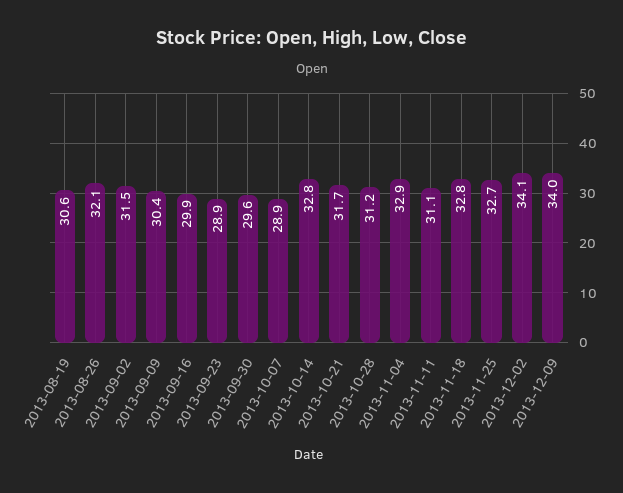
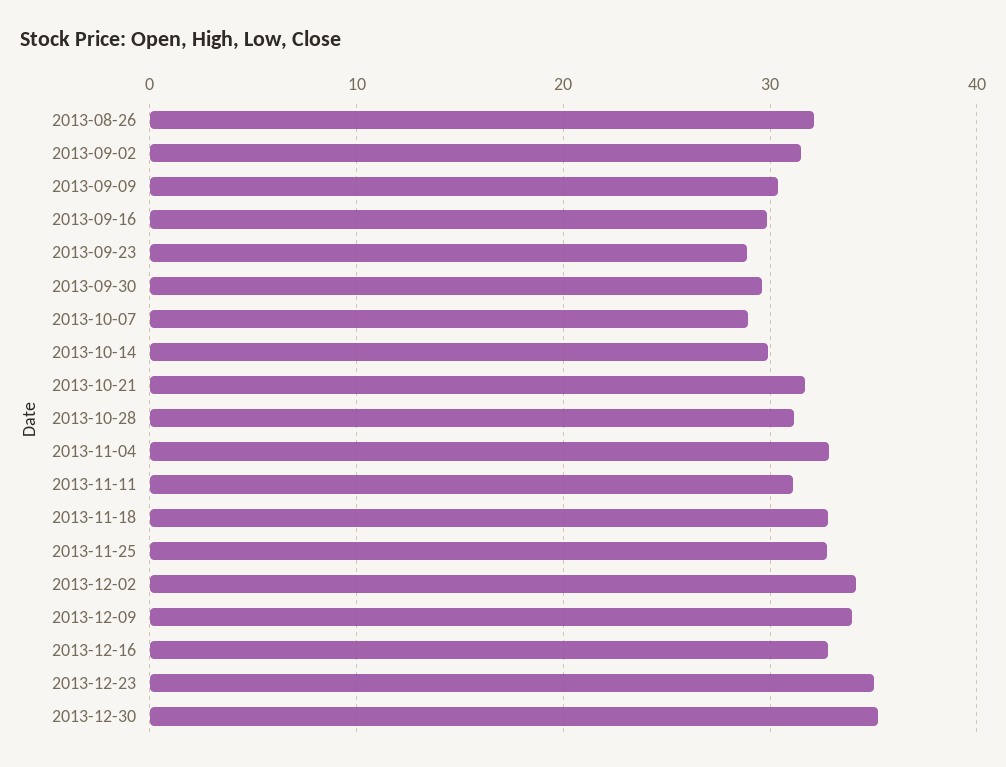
2013-08-19: 30.6 -> none
2013-10-14: 32.8 -> 30
2013-12-16: none -> 33
2013-12-23: none -> 35
2013-12-30: none -> 35

